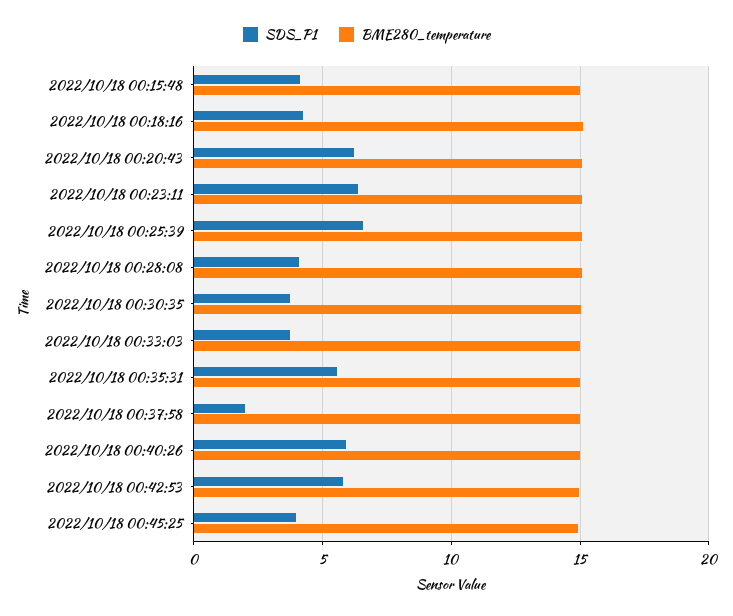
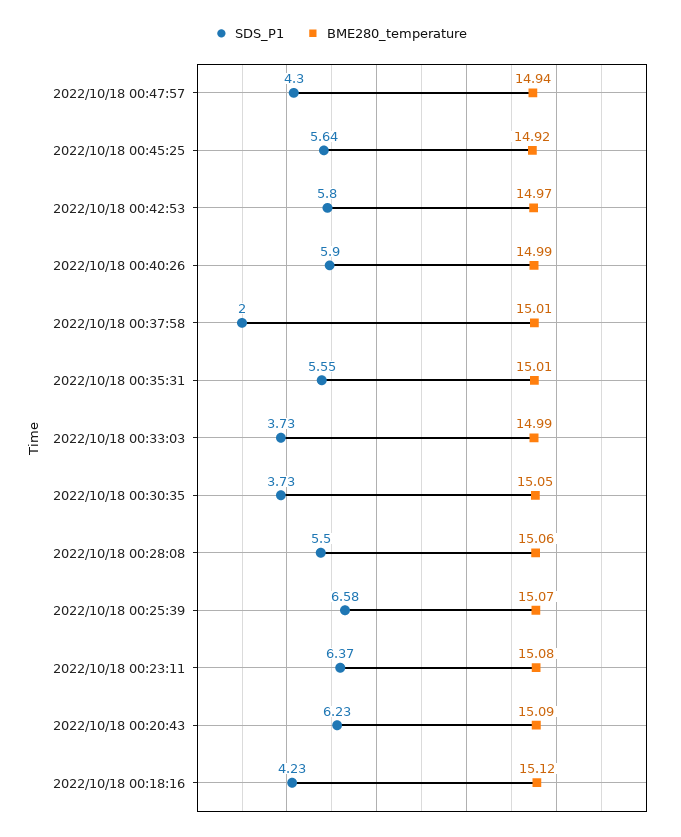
SDS_P1, 2022/10/18 00:15:48: 4 -> none
BME280_temperature, 2022/10/18 00:15:48: 15 -> none
SDS_P1, 2022/10/18 00:28:08: 4 -> 5.5
SDS_P1, 2022/10/18 00:45:25: 4 -> 5.64
SDS_P1, 2022/10/18 00:47:57: none -> 4.3
BME280_temperature, 2022/10/18 00:47:57: none -> 14.94

